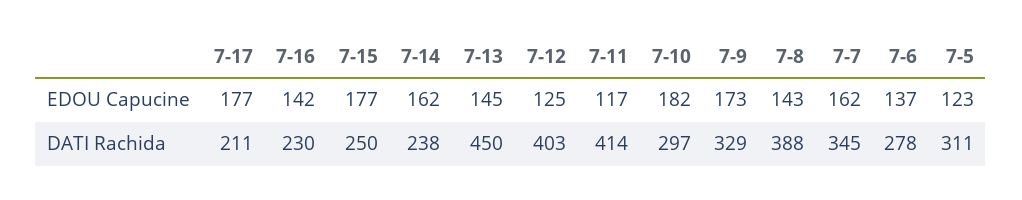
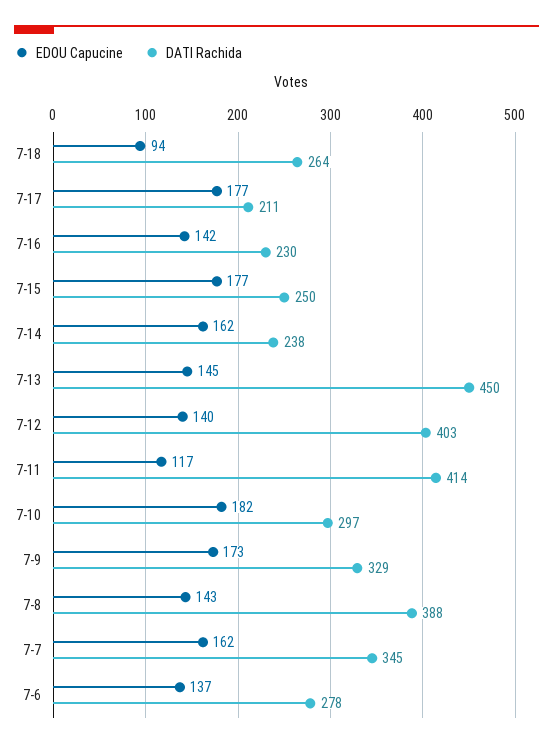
EDOU Capucine, 7-12: 125 -> 140
EDOU Capucine, 7-5: 123 -> none
DATI Rachida, 7-5: 311 -> none
EDOU Capucine, 7-18: none -> 94
DATI Rachida, 7-18: none -> 264

